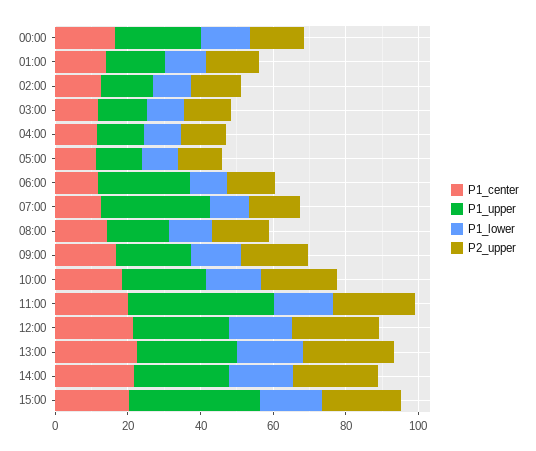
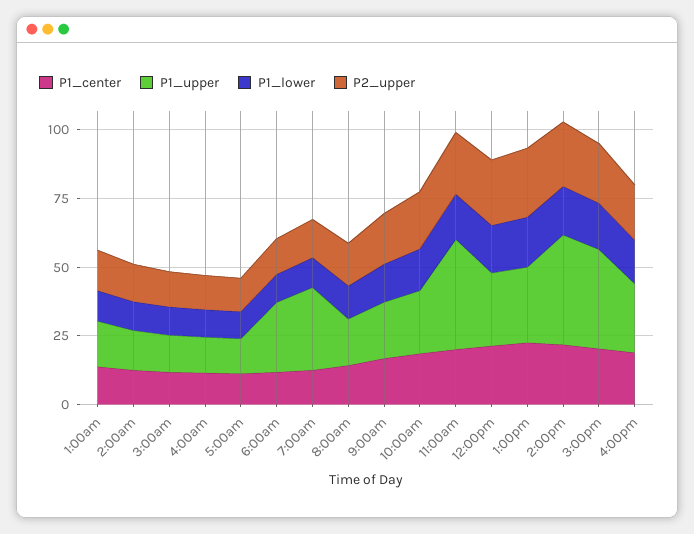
P1_center, 00:00: 15 -> none
P1_upper, 00:00: 25 -> none
P1_lower, 00:00: 15 -> none
P2_upper, 00:00: 15 -> none
P1_upper, 14:00: 25 -> 40
P1_center, 4:00pm: none -> 20
P1_upper, 4:00pm: none -> 25
P1_lower, 4:00pm: none -> 15
P2_upper, 4:00pm: none -> 20

